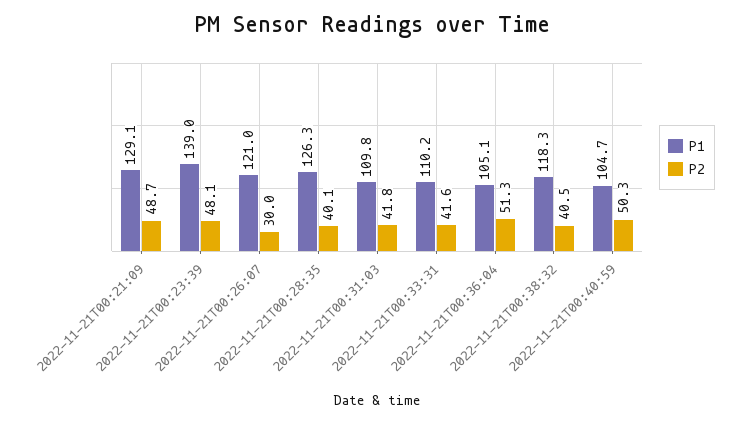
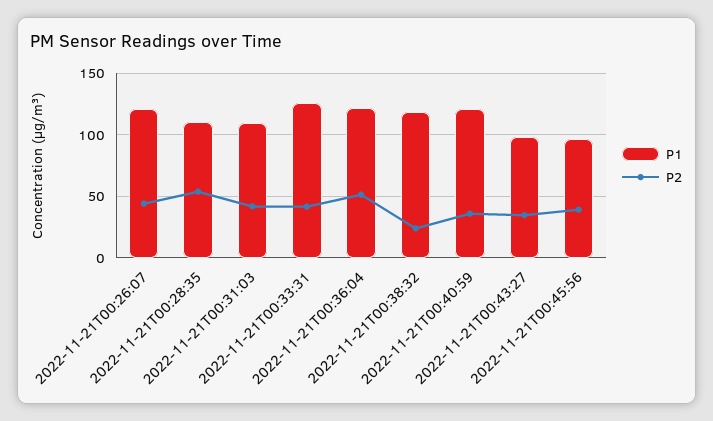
P1, 2022-11-21T00:21:09: 129.1 -> none
P2, 2022-11-21T00:21:09: 48.7 -> none
P1, 2022-11-21T00:23:39: 139 -> none
P2, 2022-11-21T00:23:39: 48.1 -> none
P2, 2022-11-21T00:26:07: 30 -> 45
P1, 2022-11-21T00:28:35: 126.3 -> 110
P2, 2022-11-21T00:28:35: 40.1 -> 55
P1, 2022-11-21T00:33:31: 110.2 -> 125
P1, 2022-11-21T00:36:04: 105.1 -> 120
P2, 2022-11-21T00:38:32: 40.5 -> 25
P1, 2022-11-21T00:40:59: 104.7 -> 120
P2, 2022-11-21T00:40:59: 50.3 -> 35
P1, 2022-11-21T00:43:27: none -> 100
P2, 2022-11-21T00:43:27: none -> 35
P1, 2022-11-21T00:45:56: none -> 95
P2, 2022-11-21T00:45:56: none -> 40

